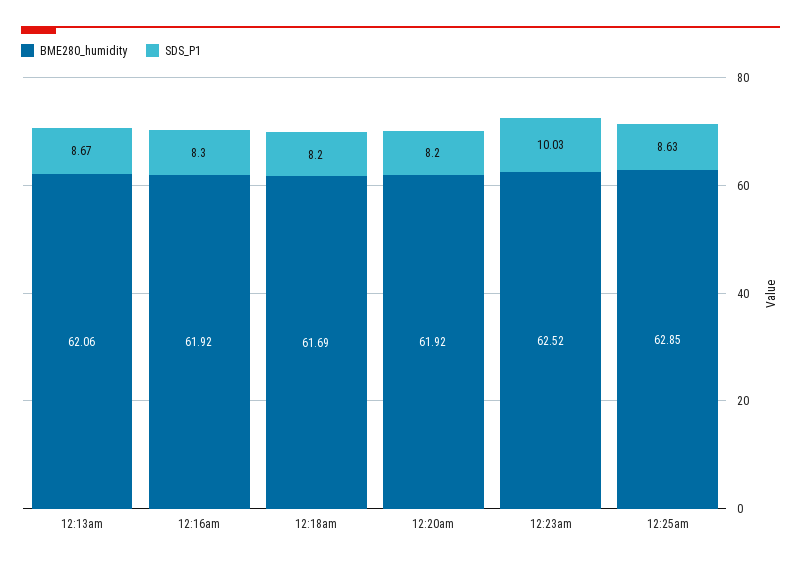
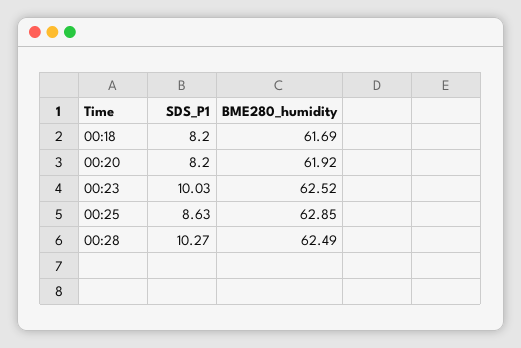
BME280_humidity, 12:13am: 62.06 -> none
SDS_P1, 12:13am: 8.67 -> none
BME280_humidity, 12:16am: 61.92 -> none
SDS_P1, 12:16am: 8.3 -> none
SDS_P1, 00:28: none -> 10.27
BME280_humidity, 00:28: none -> 62.49

